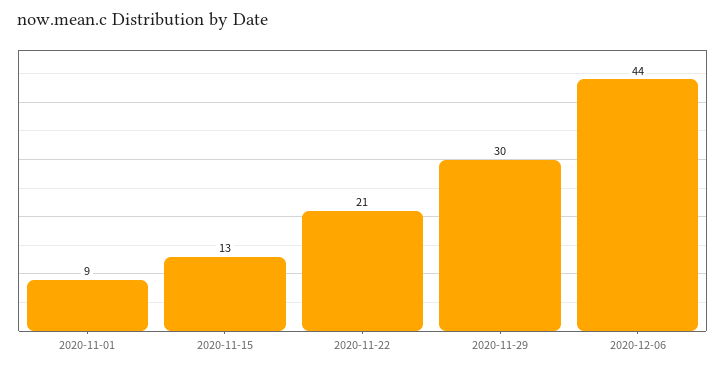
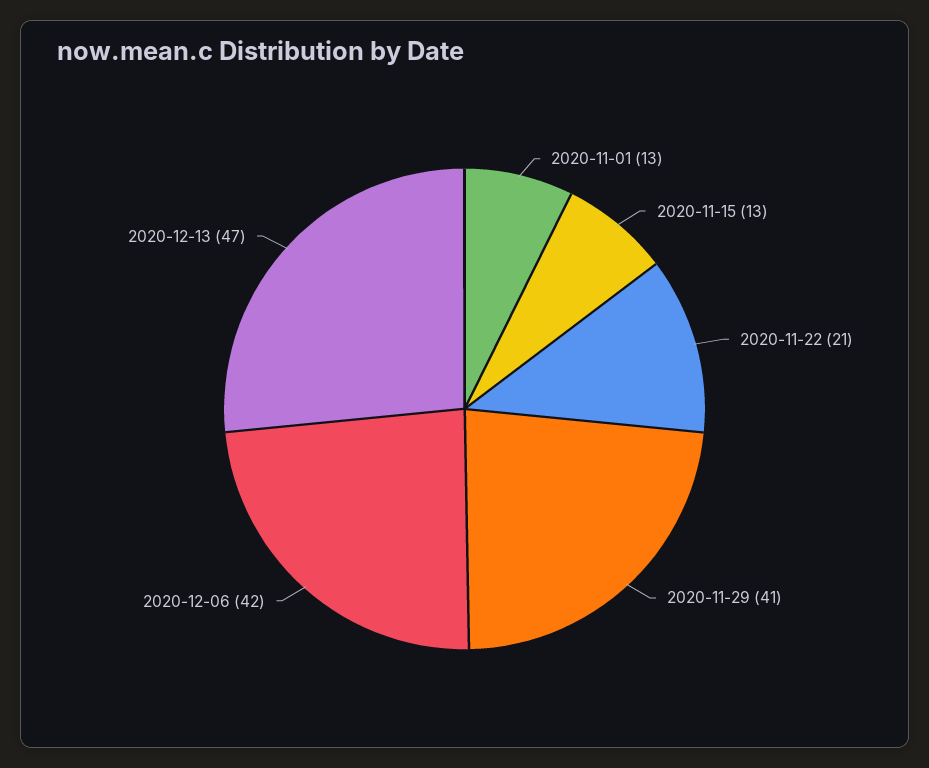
2020-11-01: 9 -> 13
2020-11-29: 30 -> 41
2020-12-06: 44 -> 42
2020-12-13: none -> 47

